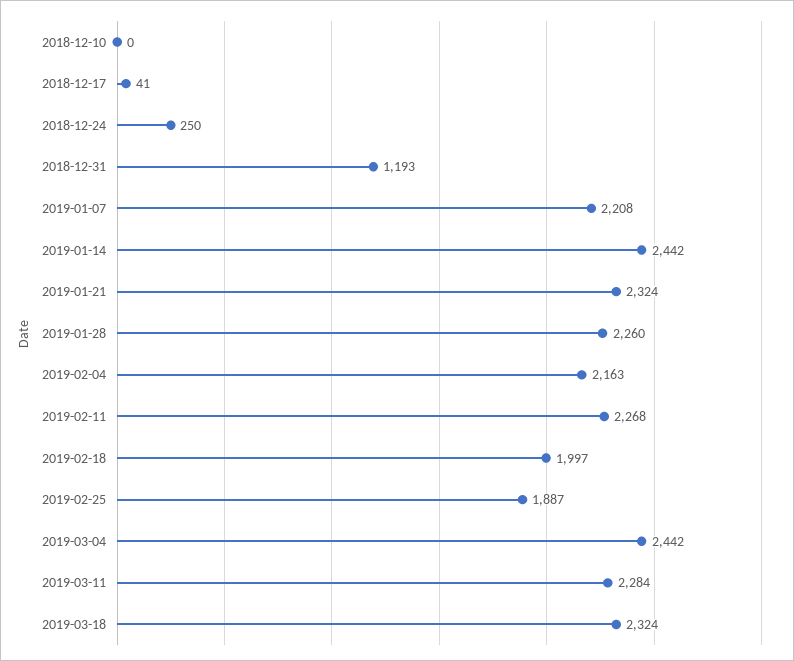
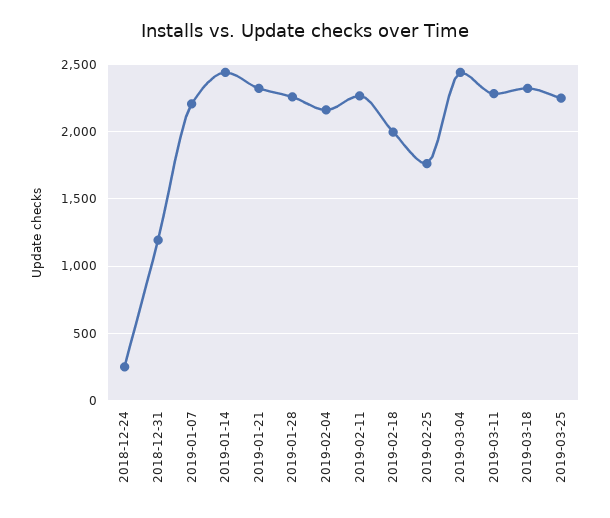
2018-12-10: 0 -> none
2018-12-17: 41 -> none
2019-02-25: 1887 -> 1750
2019-03-25: none -> 2250

